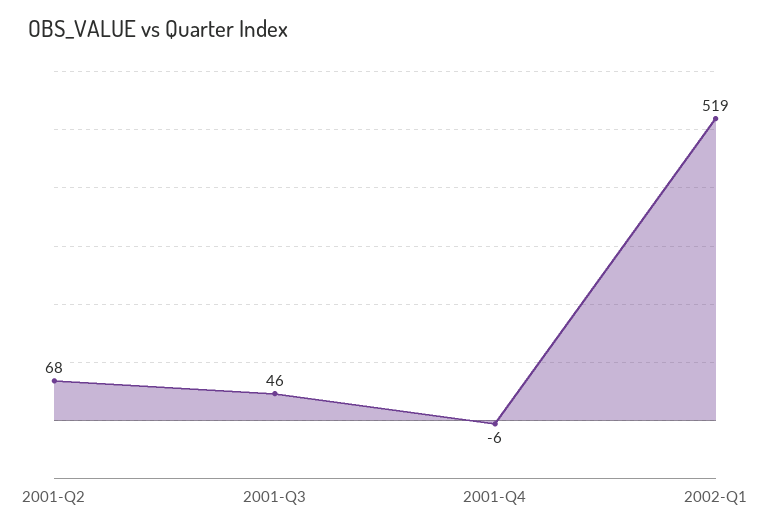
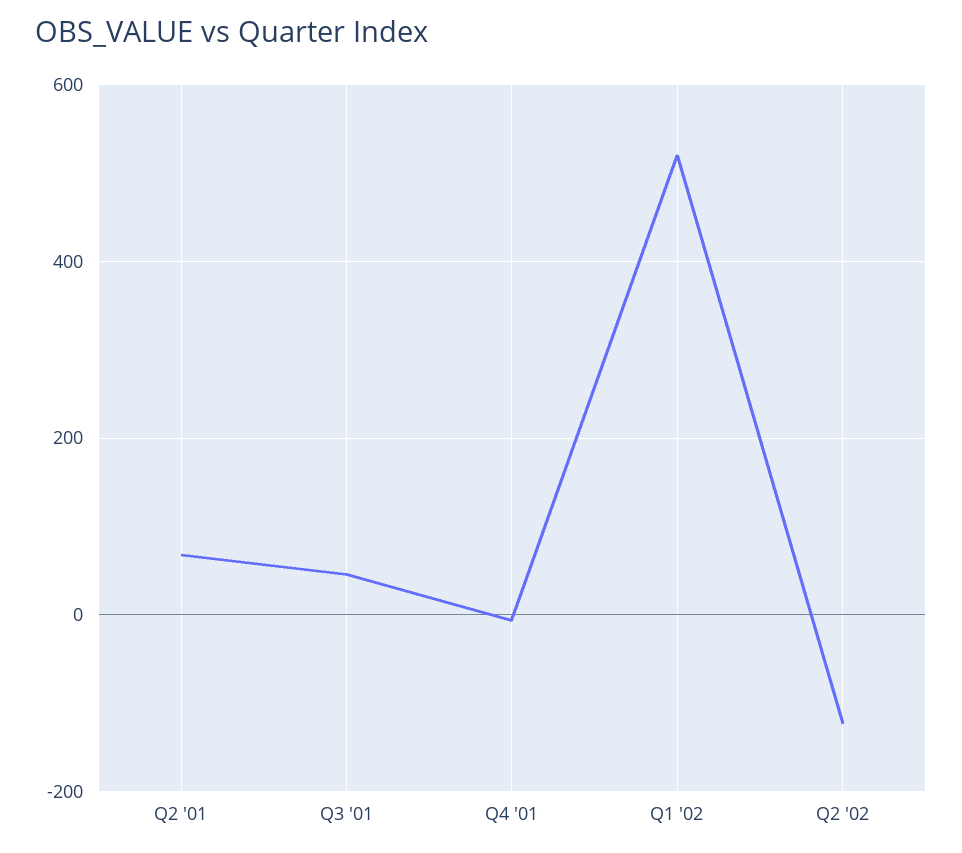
Q2 '02: none -> -120

